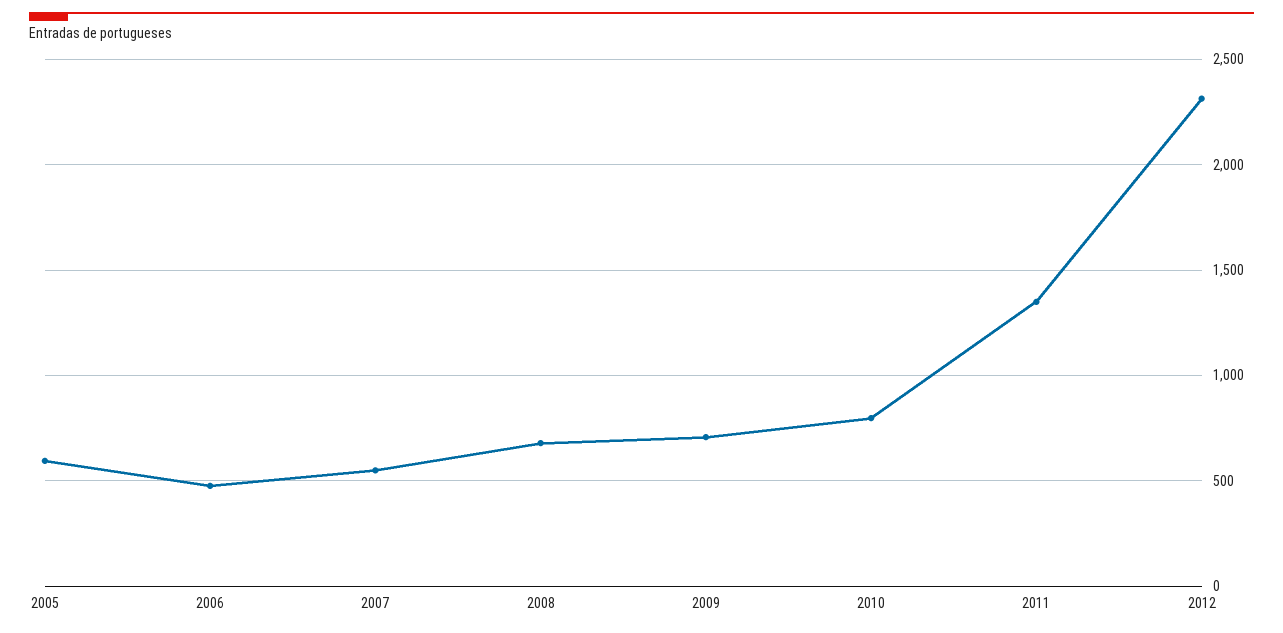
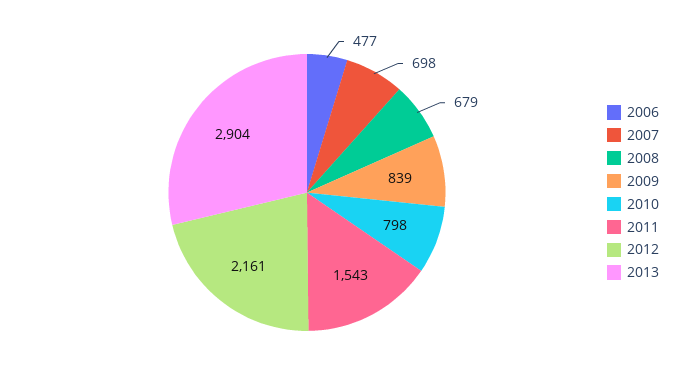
2005: 600 -> none
2007: 550 -> 698
2009: 700 -> 839
2011: 1350 -> 1543
2012: 2300 -> 2161
2013: none -> 2904

